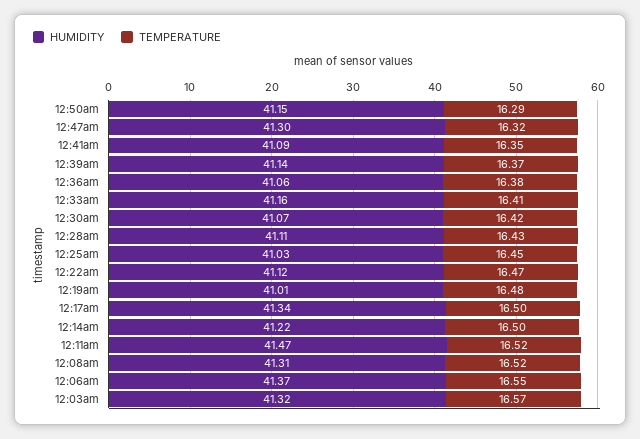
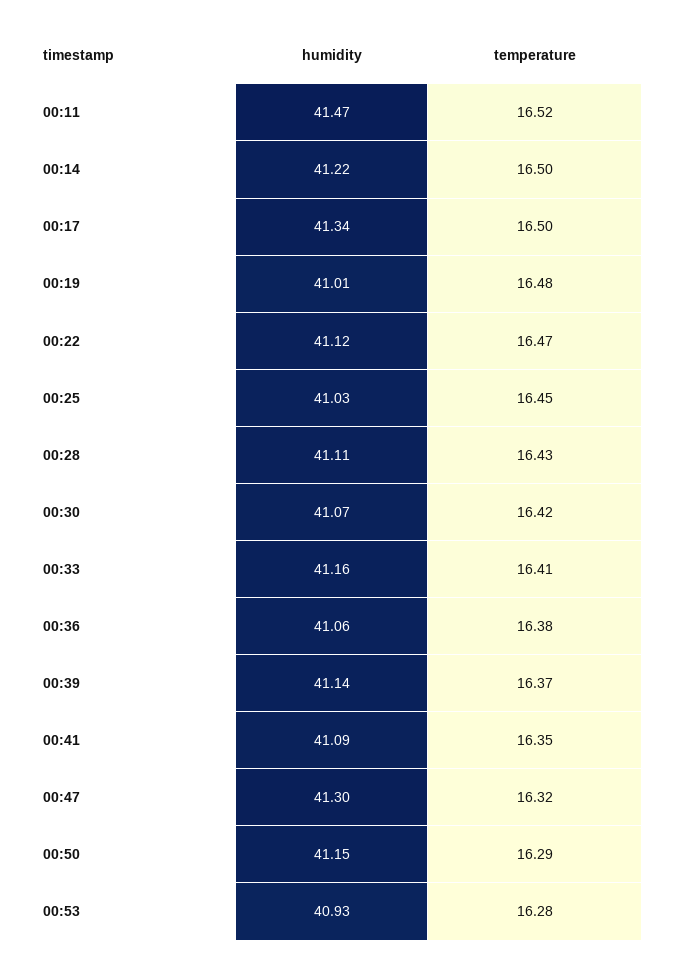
HUMIDITY, 12:08am: 41.31 -> none
TEMPERATURE, 12:08am: 16.52 -> none
HUMIDITY, 12:06am: 41.37 -> none
TEMPERATURE, 12:06am: 16.55 -> none
HUMIDITY, 12:03am: 41.32 -> none
TEMPERATURE, 12:03am: 16.57 -> none
HUMIDITY, 00:53: none -> 40.93
TEMPERATURE, 00:53: none -> 16.28

